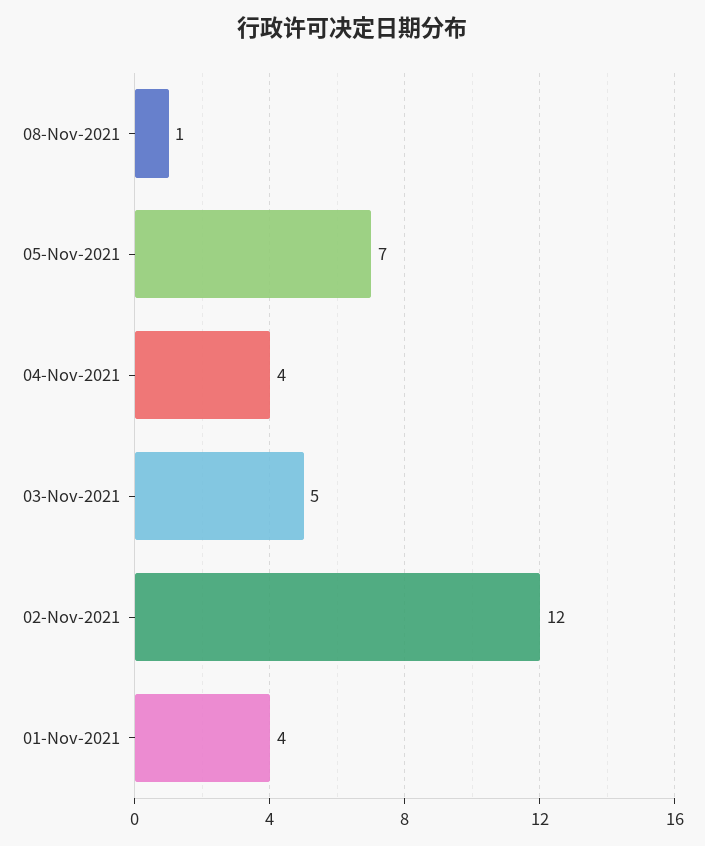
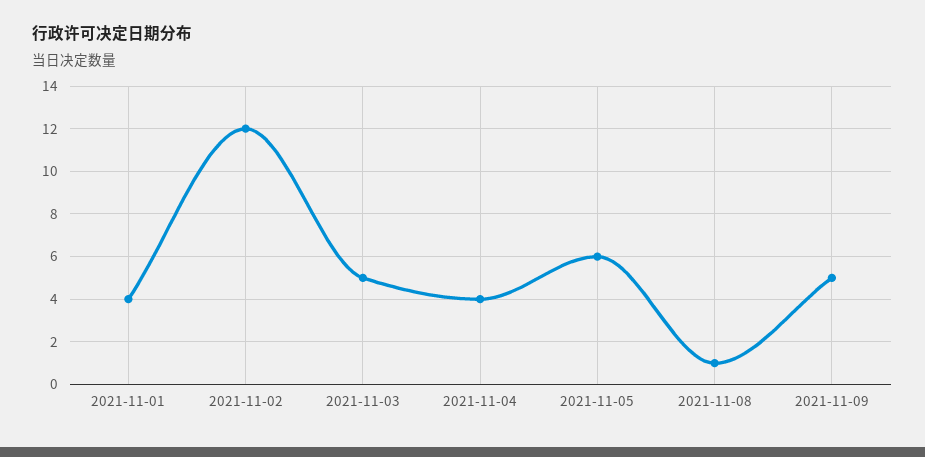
05-Nov-2021: 7 -> 6
2021-11-09: none -> 5

